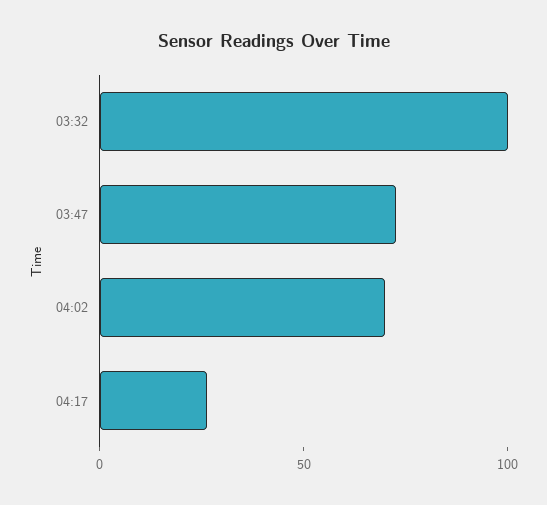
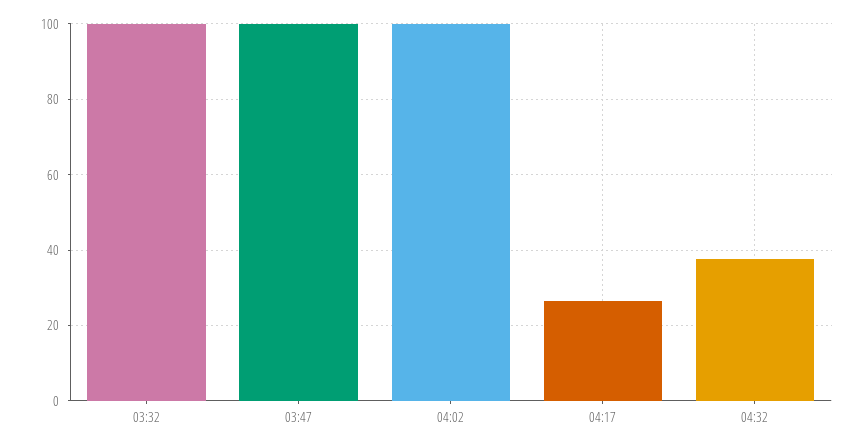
03:47: 70 -> 100
04:02: 70 -> 100
04:32: none -> 38

